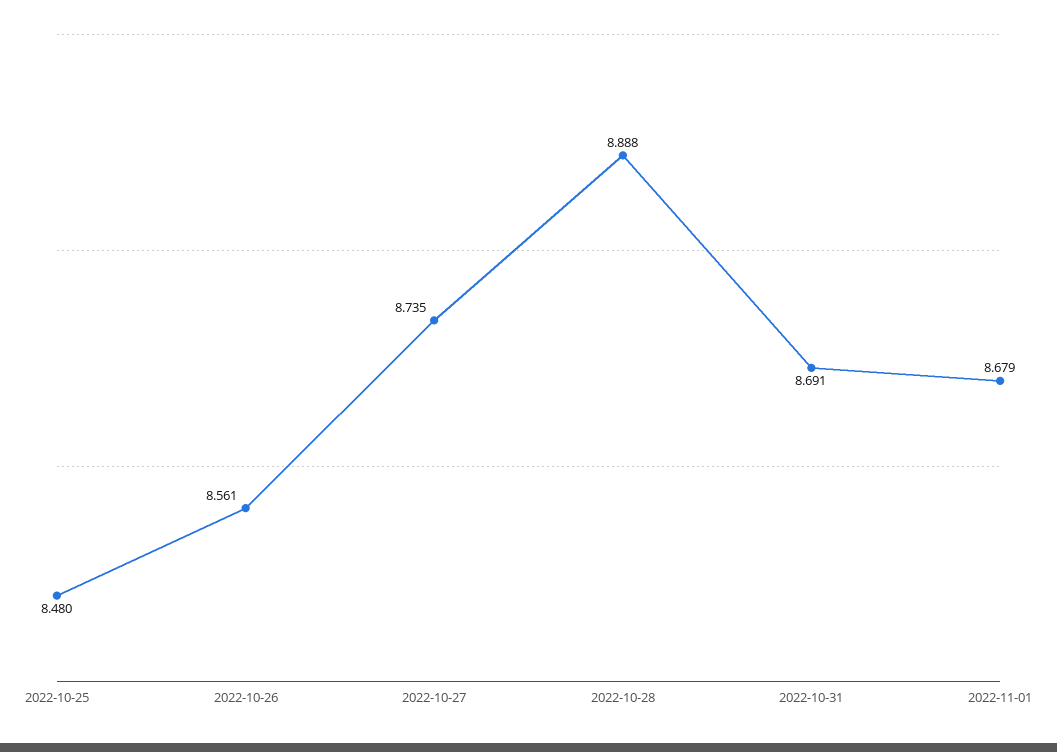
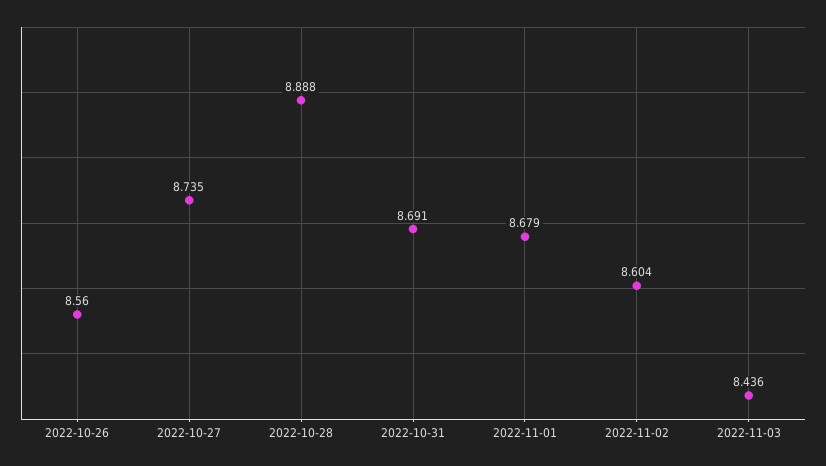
2022-10-25: 8.48 -> none
2022-10-26: 8.561 -> 8.56
2022-11-02: none -> 8.604
2022-11-03: none -> 8.436

